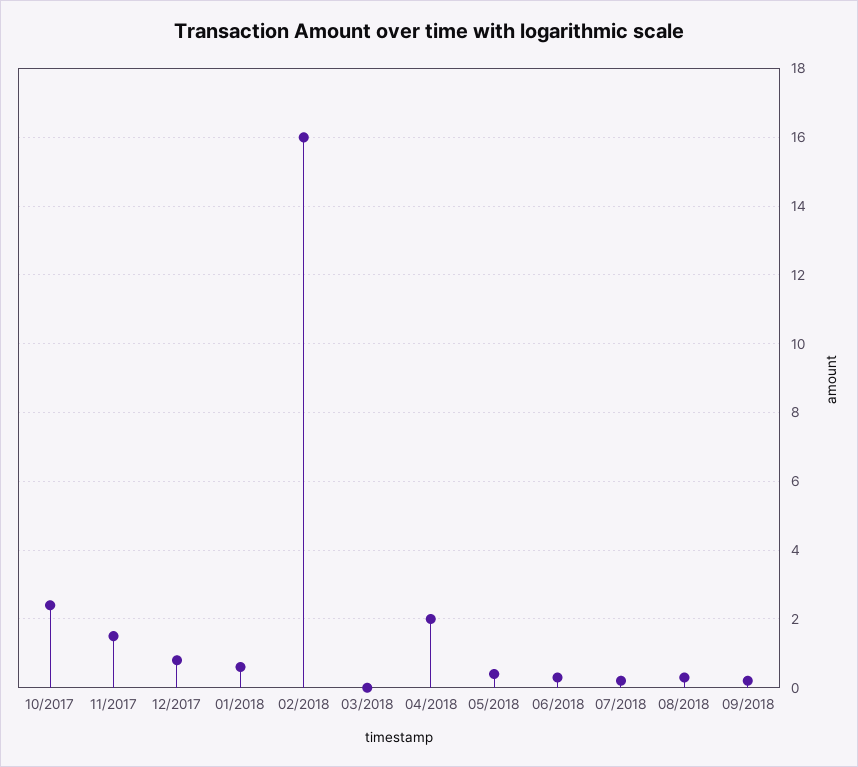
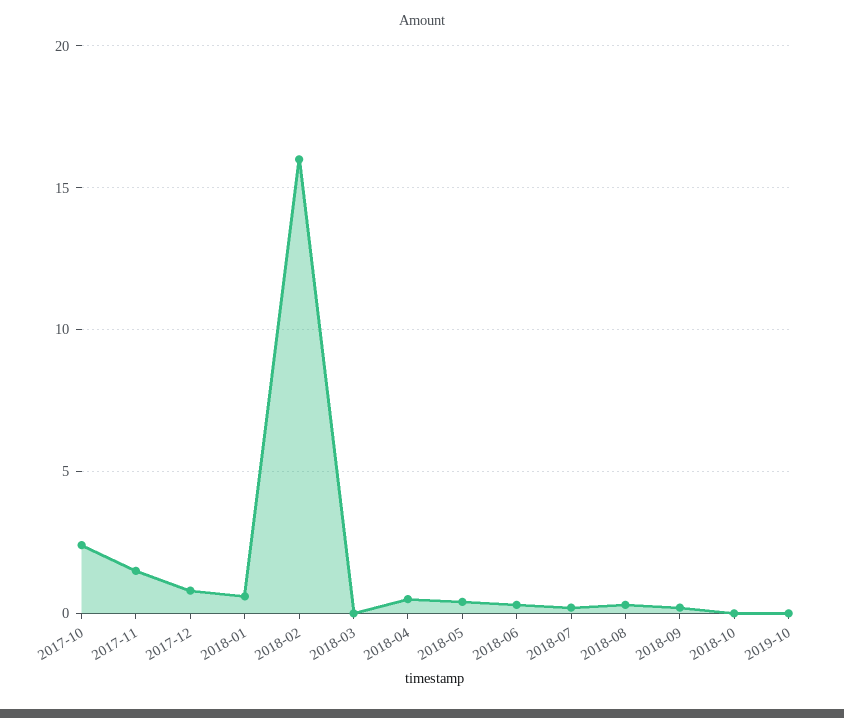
04/2018: 2 -> 0.5
2018-10: none -> 0
2019-10: none -> 0

